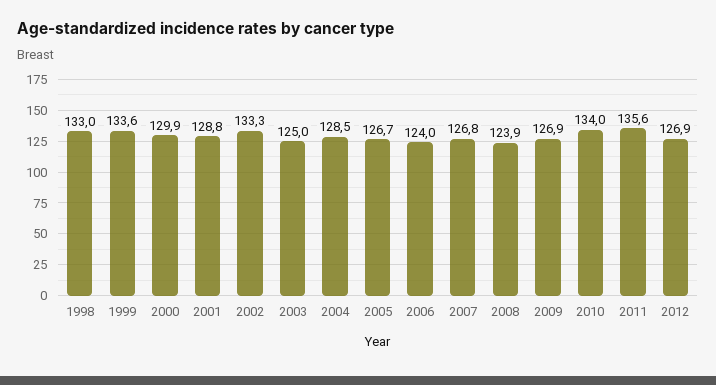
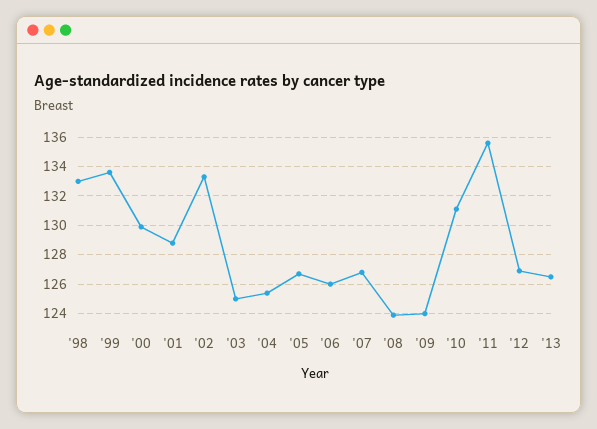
2004: 128.5 -> 125.5
2006: 124 -> 126
2009: 126.9 -> 124
2010: 134 -> 131
'13: none -> 126.5

